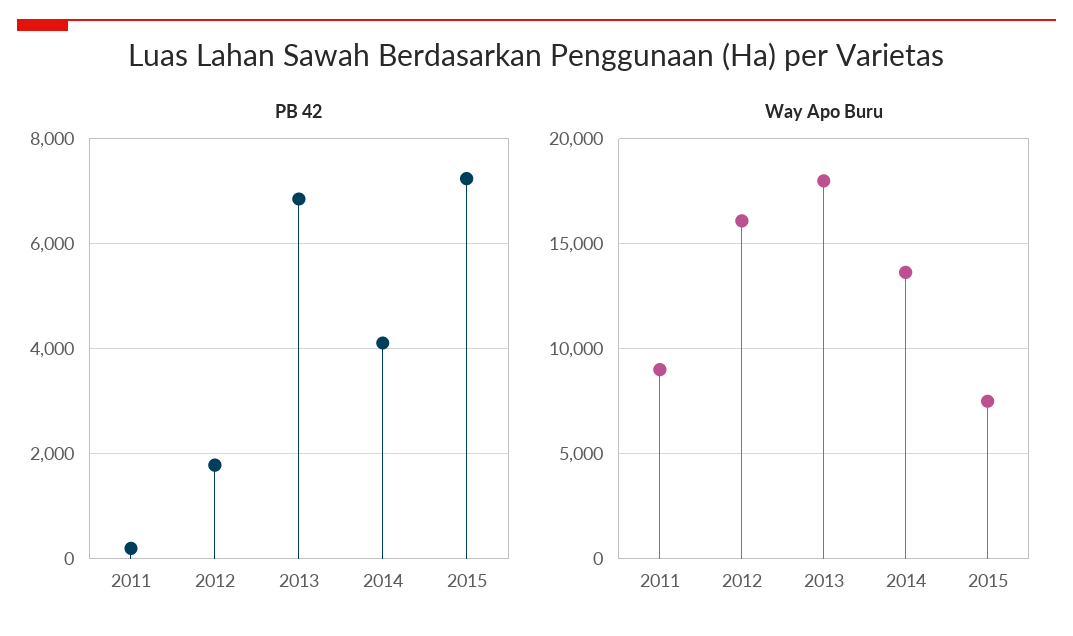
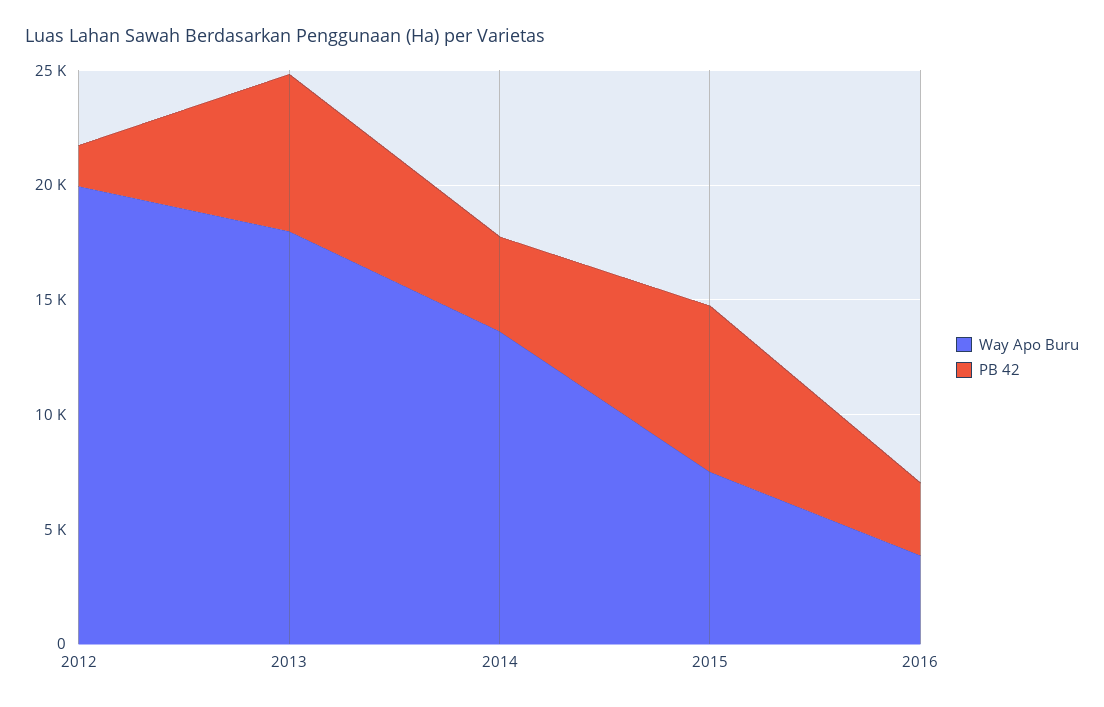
PB 42, 2011: 200 -> none
Way Apo Buru, 2011: 9000 -> none
Way Apo Buru, 2012: 16000 -> 20000
Way Apo Buru, 2016: none -> 4000
PB 42, 2016: none -> 3000

